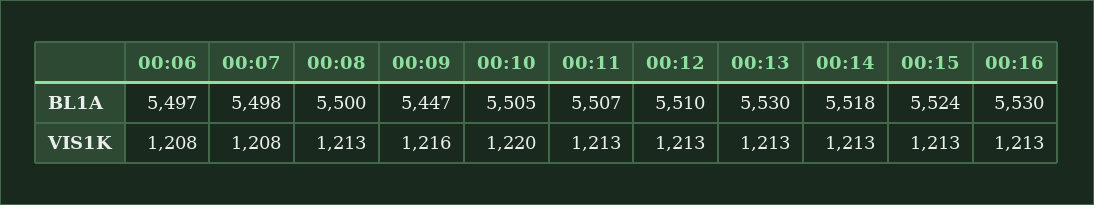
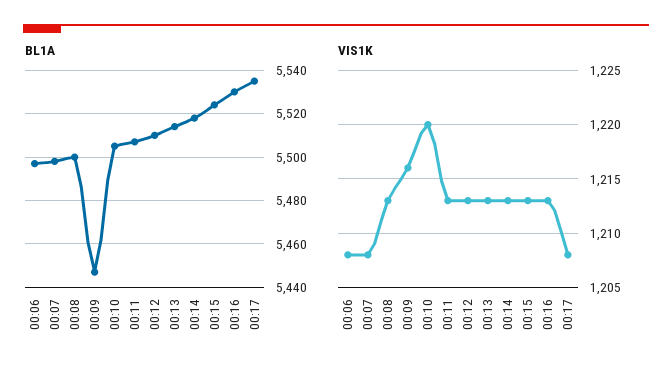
BL1A, 00:13: 5530 -> 5515
BL1A, 00:17: none -> 5535
VIS1K, 00:17: none -> 1208

